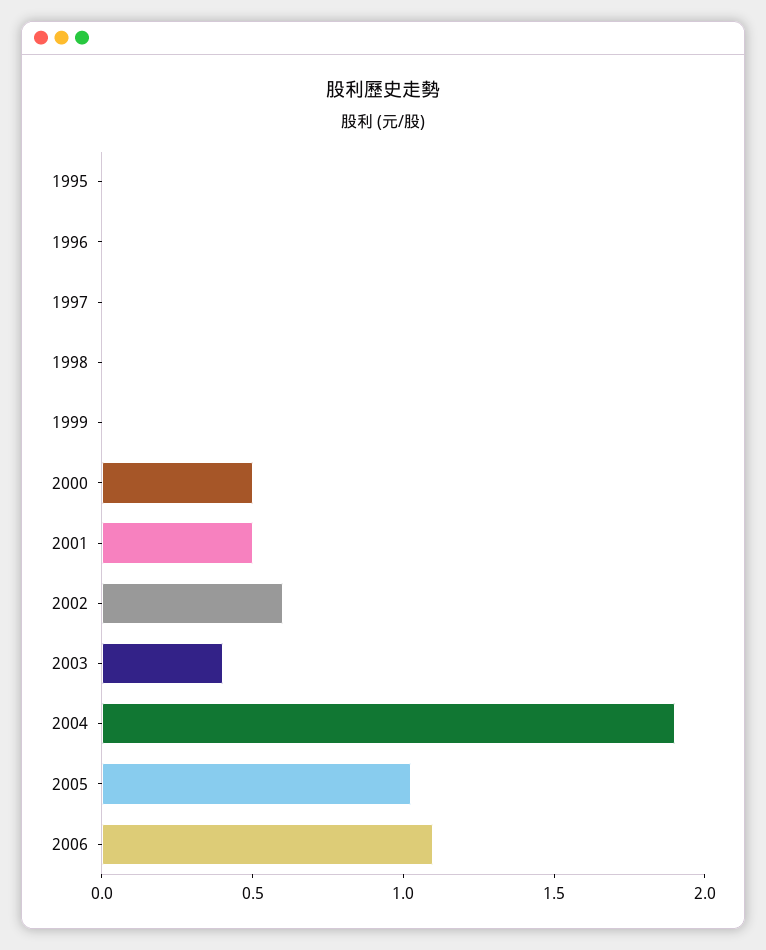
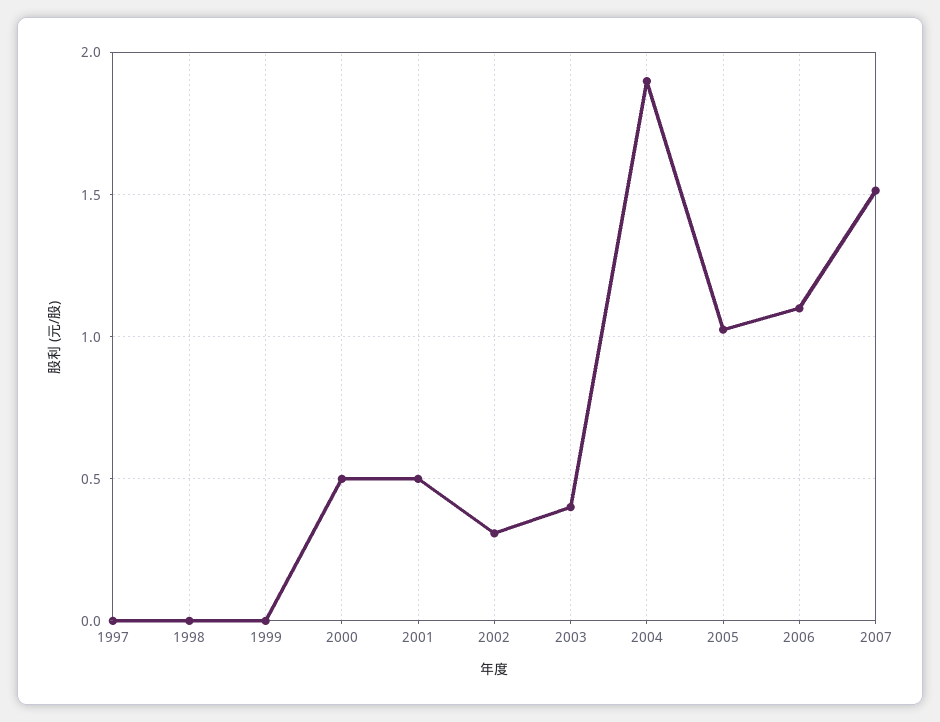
1995: 0 -> none
1996: 0 -> none
2002: 0.6 -> 0.3
2007: none -> 1.5

